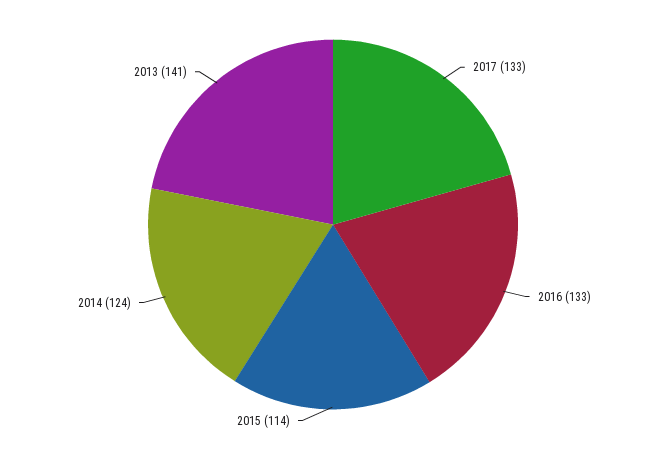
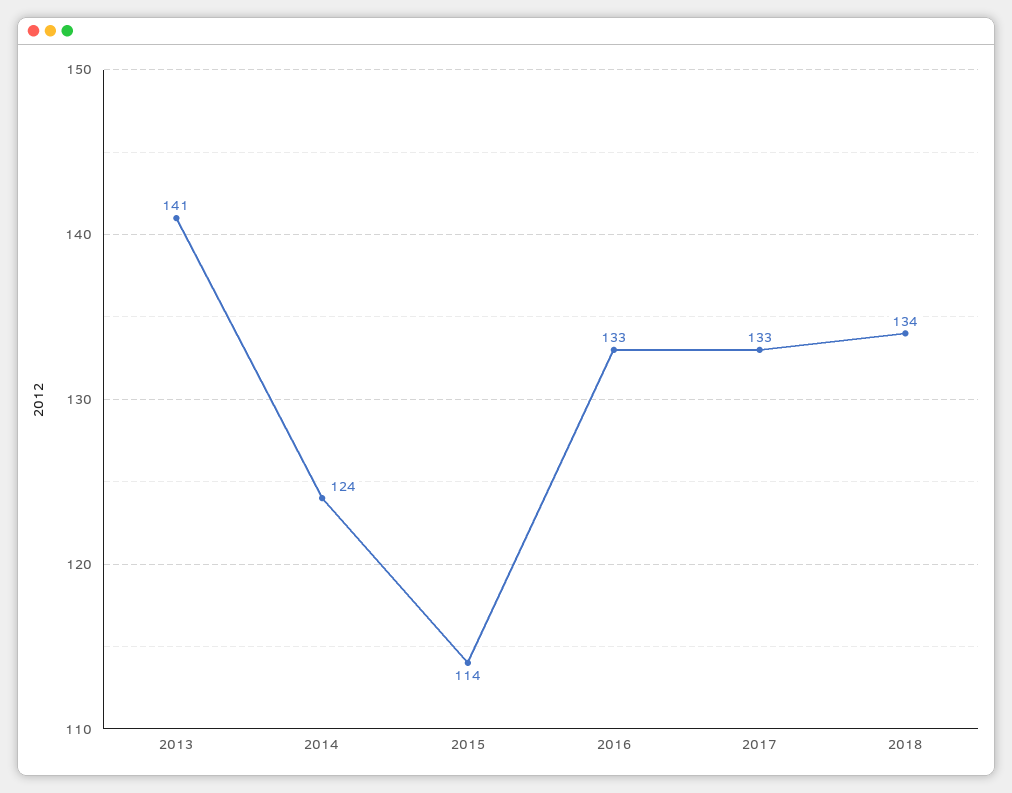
2018: none -> 134

